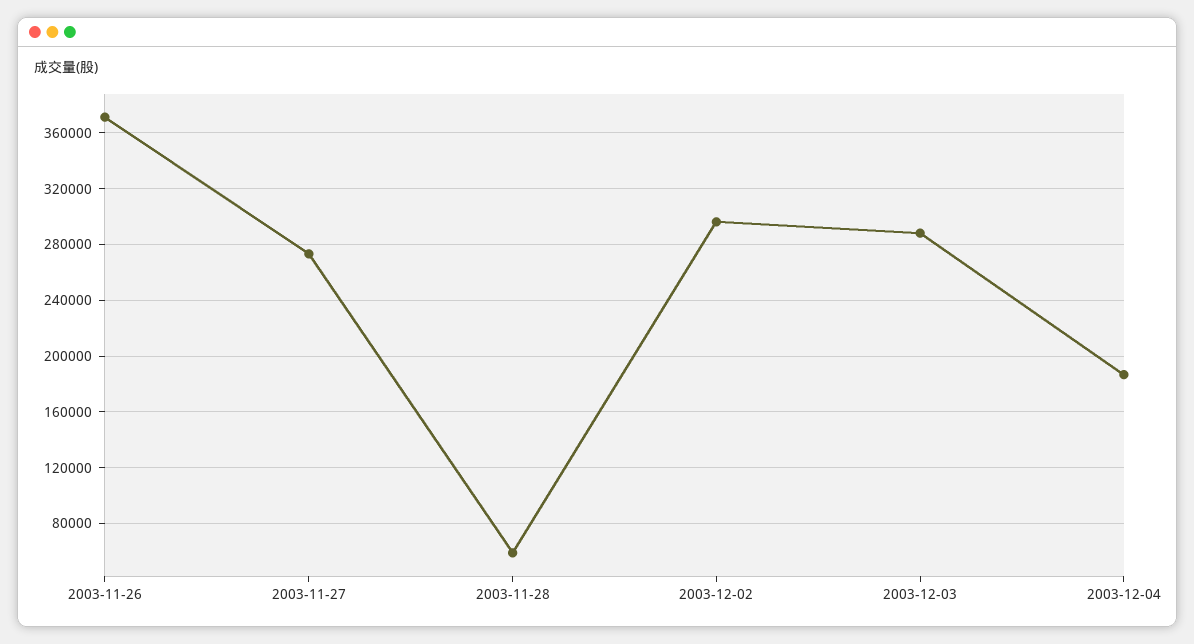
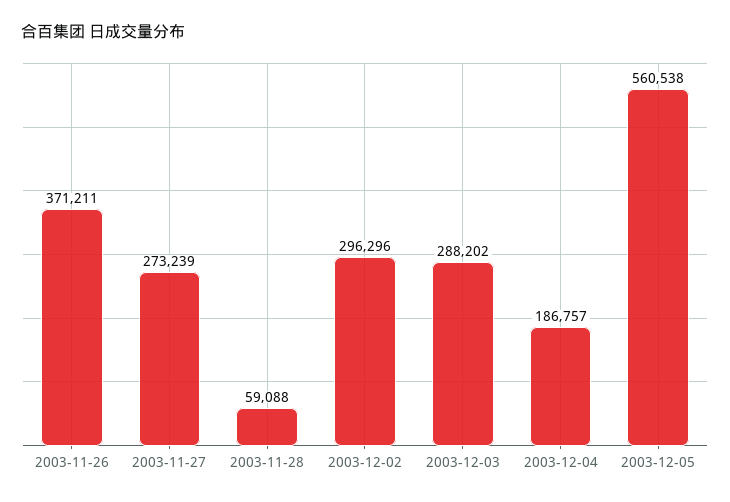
2003-12-05: none -> 560538

